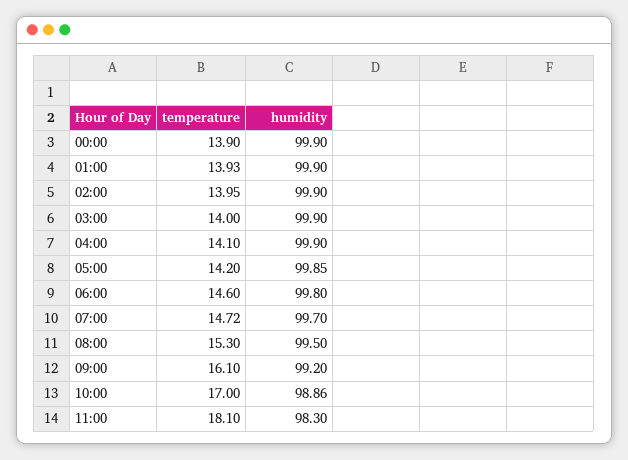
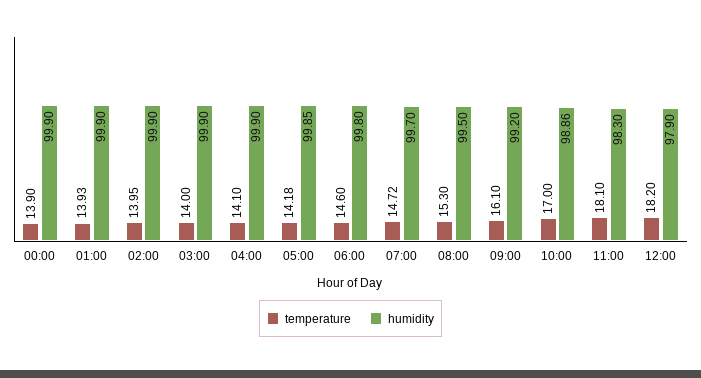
temperature, 05:00: 14.2 -> 14.18
temperature, 12:00: none -> 18.2
humidity, 12:00: none -> 97.9

